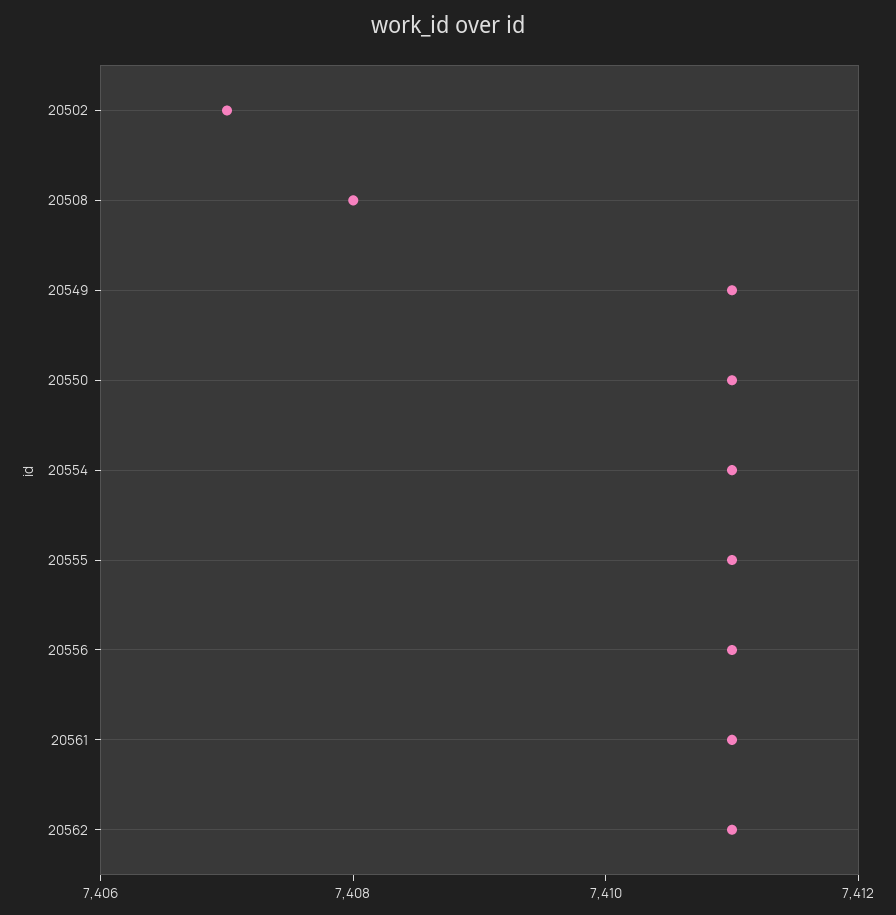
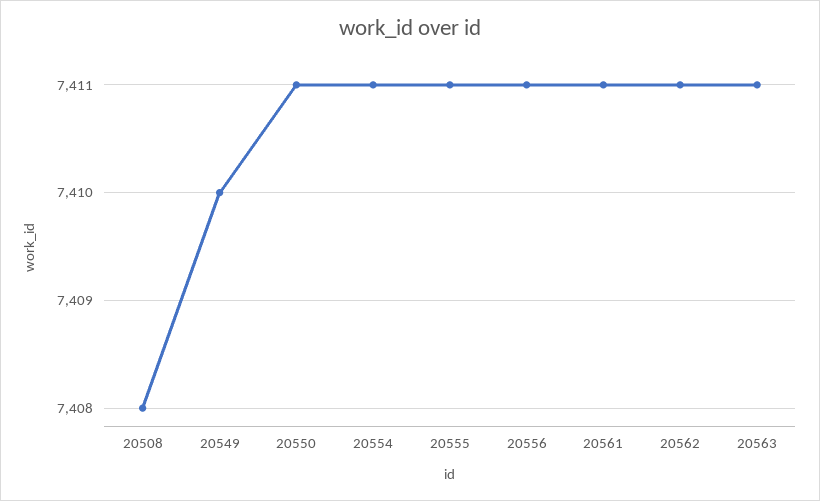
20502: 7407 -> none
20549: 7411 -> 7410
20563: none -> 7411

